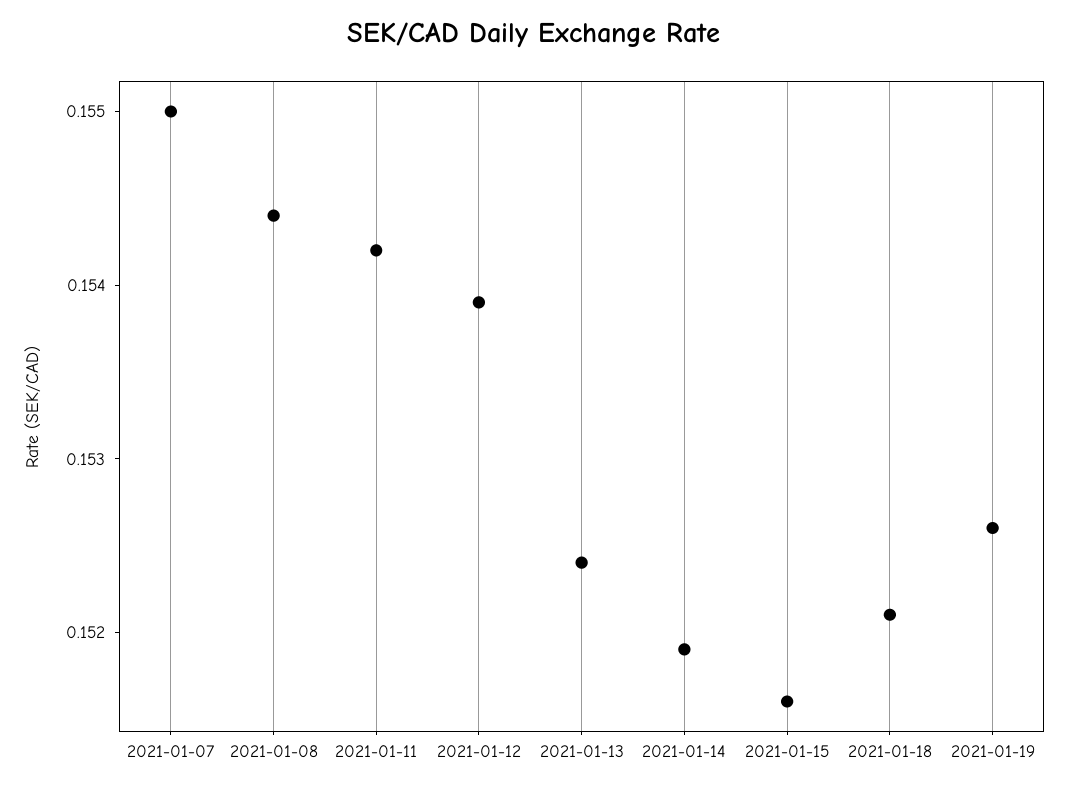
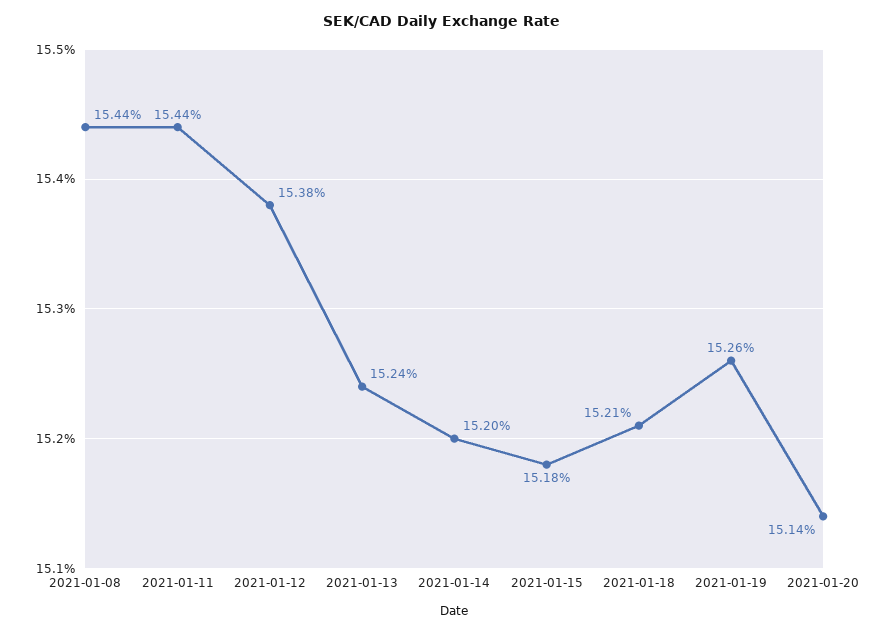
2021-01-07: 0.155 -> none
2021-01-11: 0.1542 -> 0.1544
2021-01-12: 0.1539 -> 0.1538
2021-01-14: 0.1519 -> 0.152
2021-01-15: 0.1516 -> 0.1518
2021-01-20: none -> 0.1514

